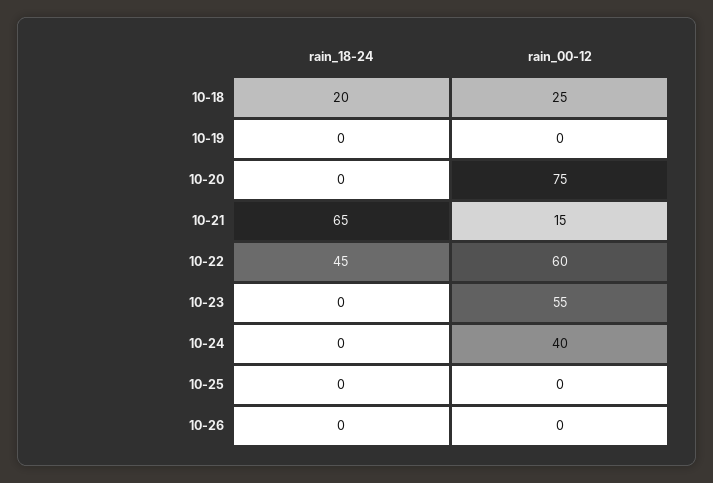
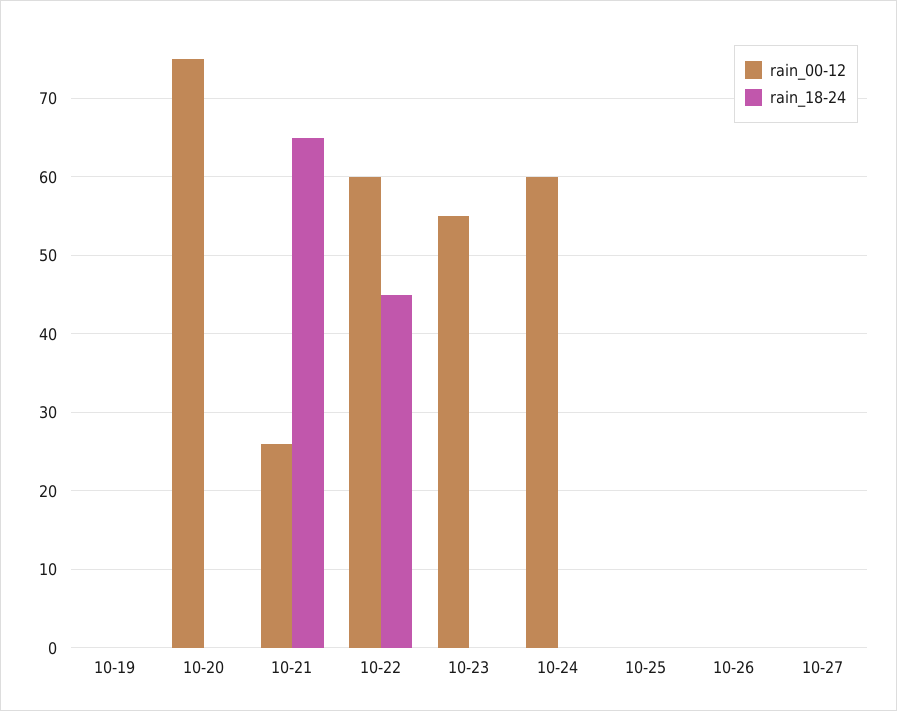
rain_18-24, 10-18: 20 -> none
rain_00-12, 10-18: 25 -> none
rain_00-12, 10-21: 15 -> 26
rain_00-12, 10-24: 40 -> 60
rain_00-12, 10-27: none -> 0
rain_18-24, 10-27: none -> 0

